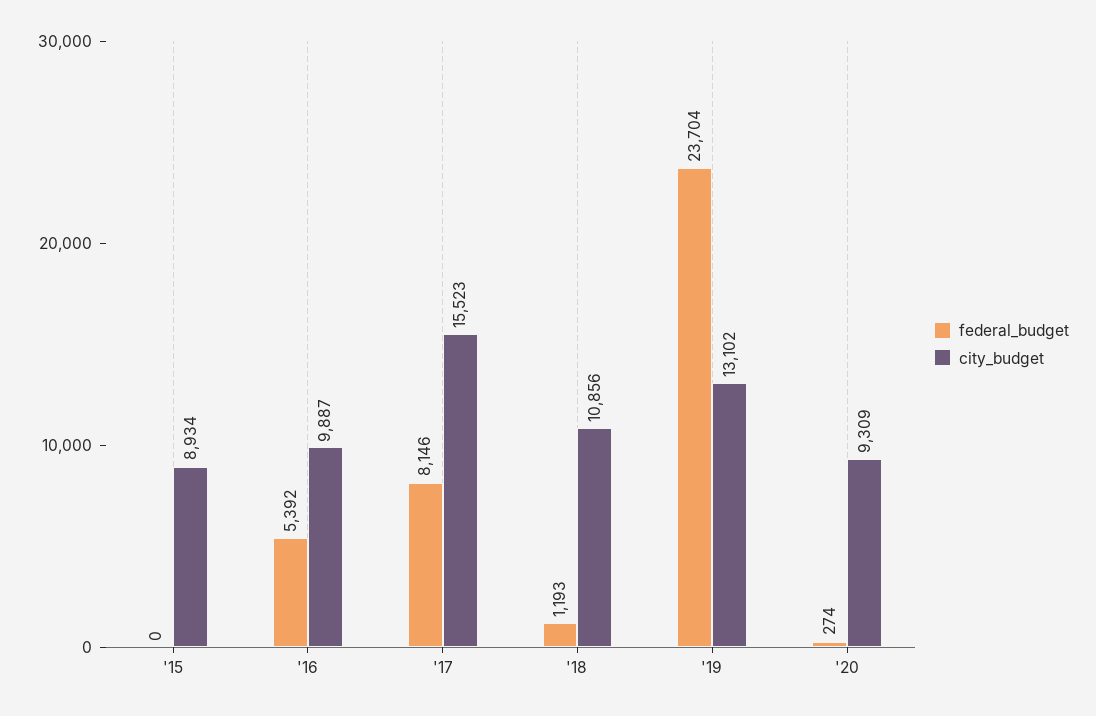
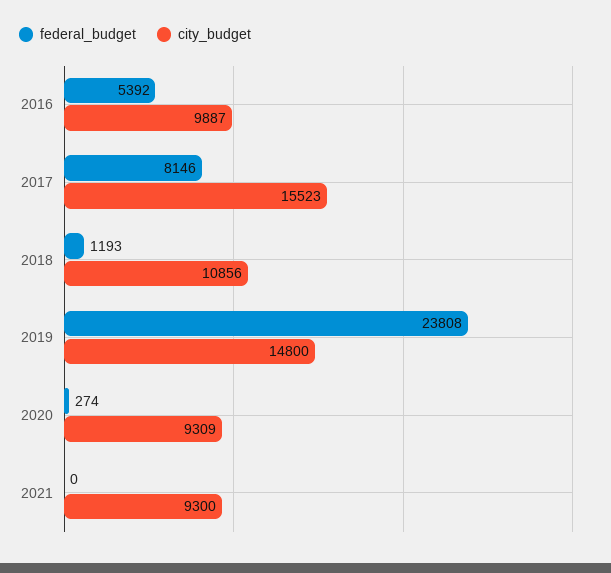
federal_budget, '15: 0 -> none
city_budget, '15: 8934 -> none
federal_budget, '19: 23704 -> 23808
city_budget, '19: 13102 -> 14800
federal_budget, 2021: none -> 0
city_budget, 2021: none -> 9300

